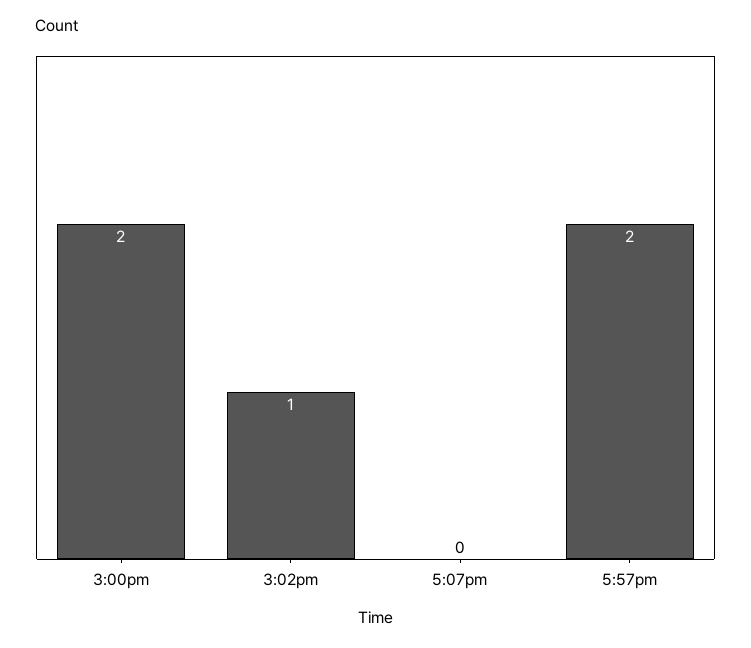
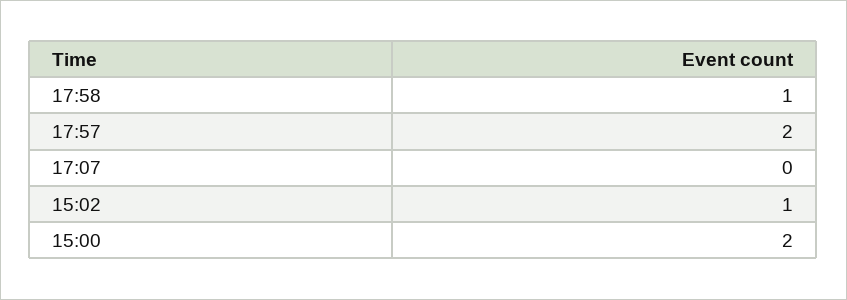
17:58: none -> 1

